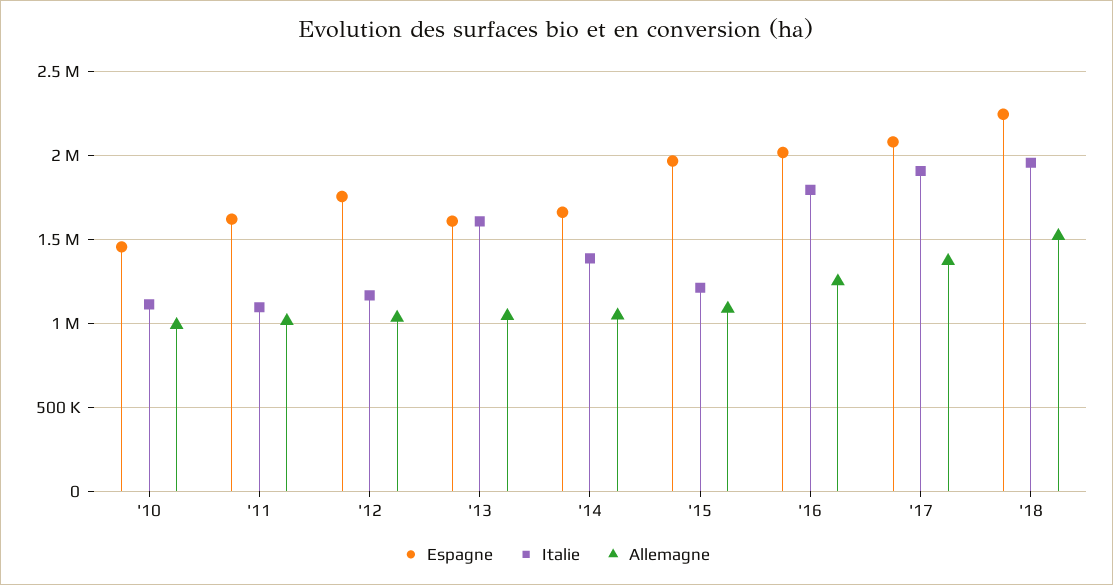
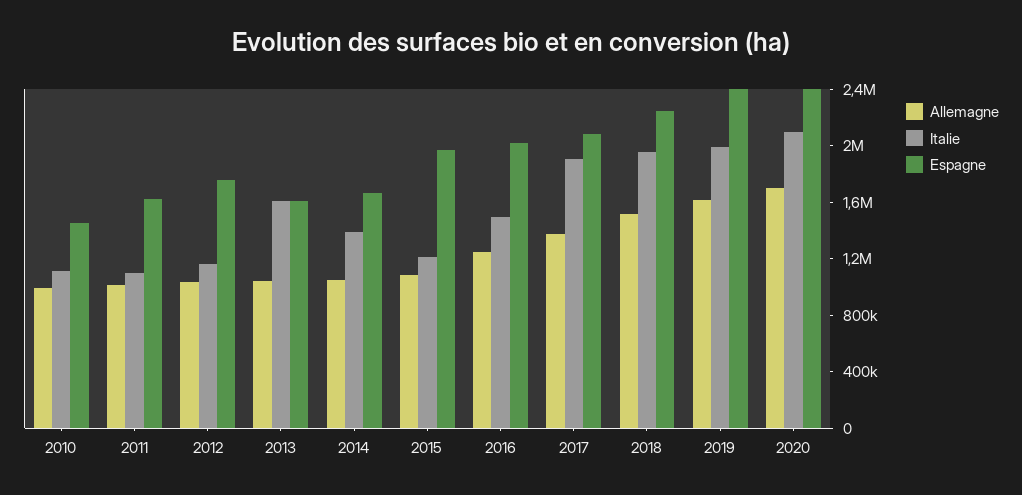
Italie, '16: 1800000 -> 1500000
Allemagne, 2019: none -> 1600000
Italie, 2019: none -> 2000000
Espagne, 2019: none -> 2400000
Allemagne, 2020: none -> 1700000
Italie, 2020: none -> 2100000
Espagne, 2020: none -> 2400000

